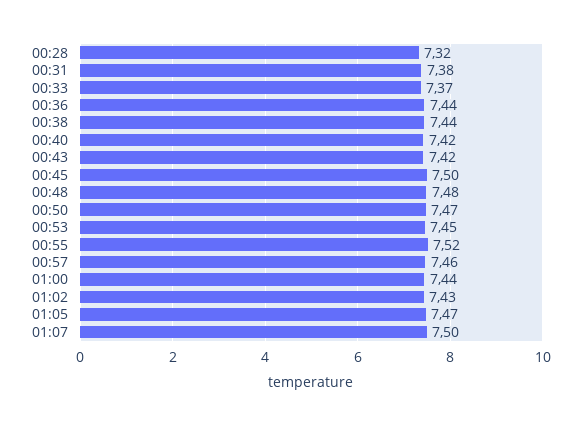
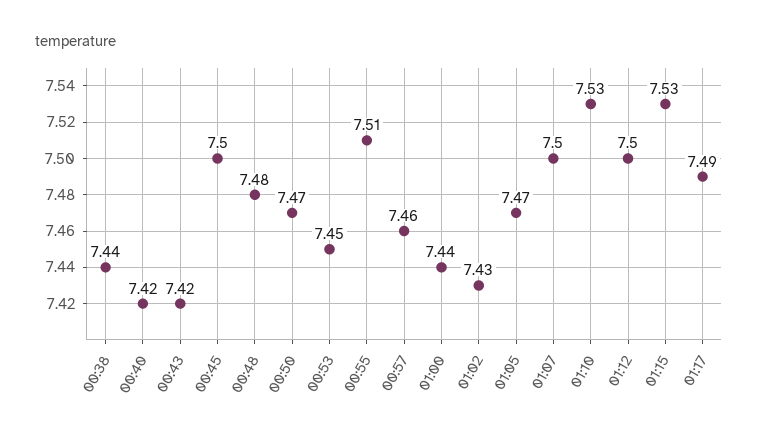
00:28: 7.32 -> none
00:31: 7.38 -> none
00:33: 7.37 -> none
00:36: 7.44 -> none
00:55: 7.52 -> 7.51
01:10: none -> 7.53
01:12: none -> 7.5
01:15: none -> 7.53
01:17: none -> 7.49

